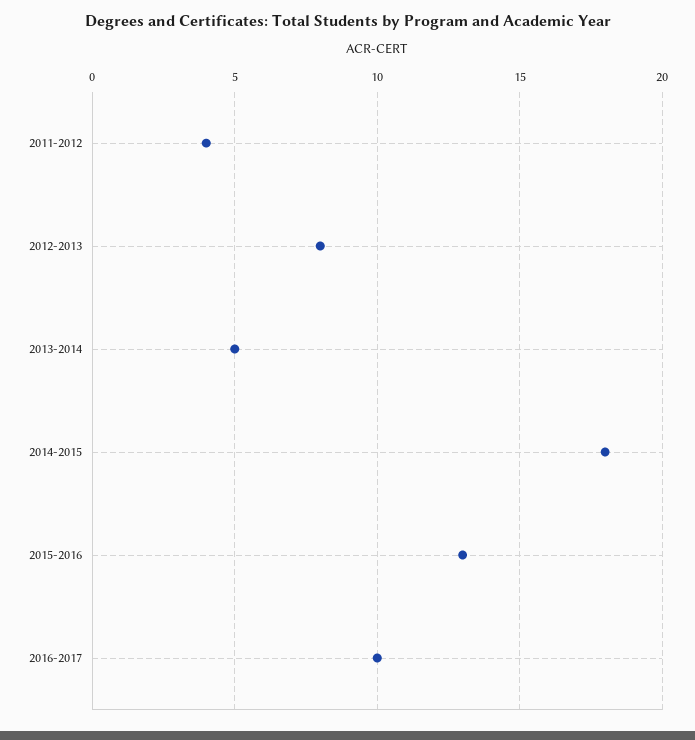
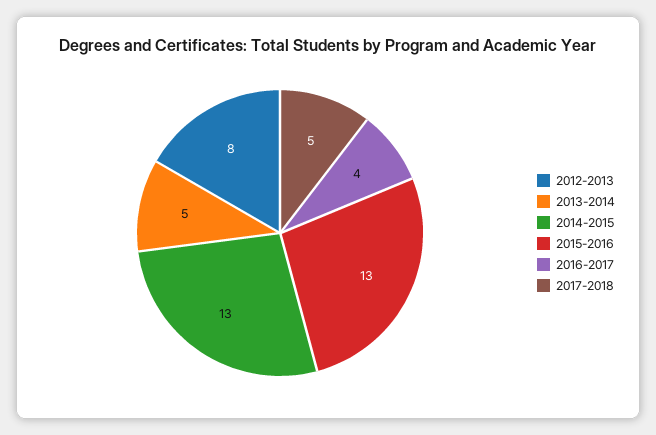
2011-2012: 4 -> none
2014-2015: 18 -> 13
2016-2017: 10 -> 4
2017-2018: none -> 5

